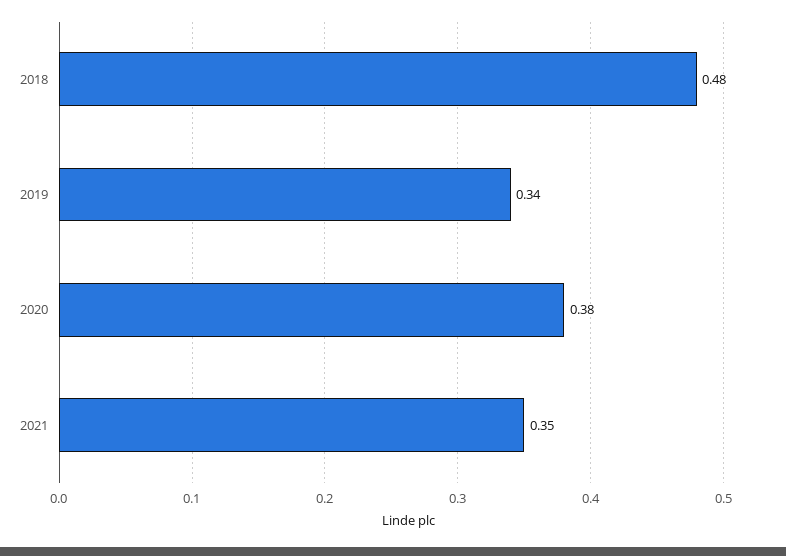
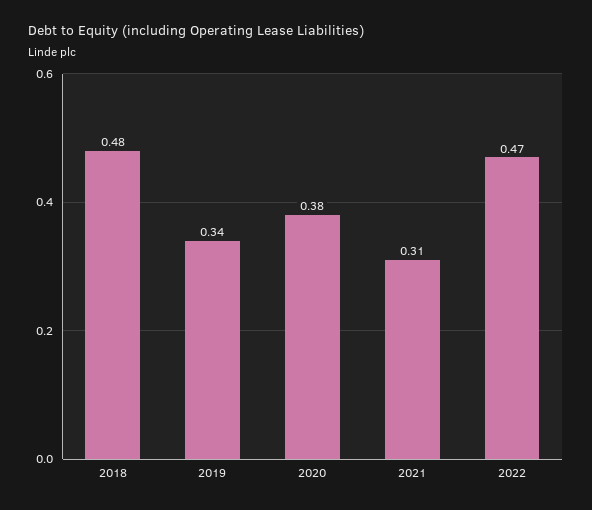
2021: 0.35 -> 0.31
2022: none -> 0.47

